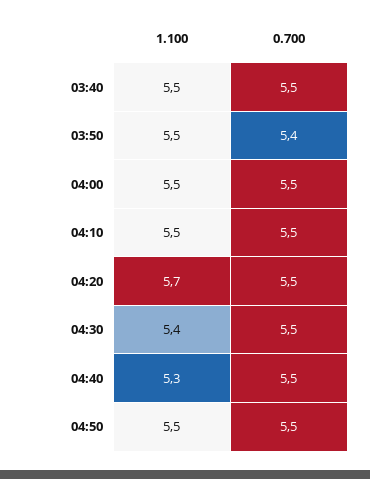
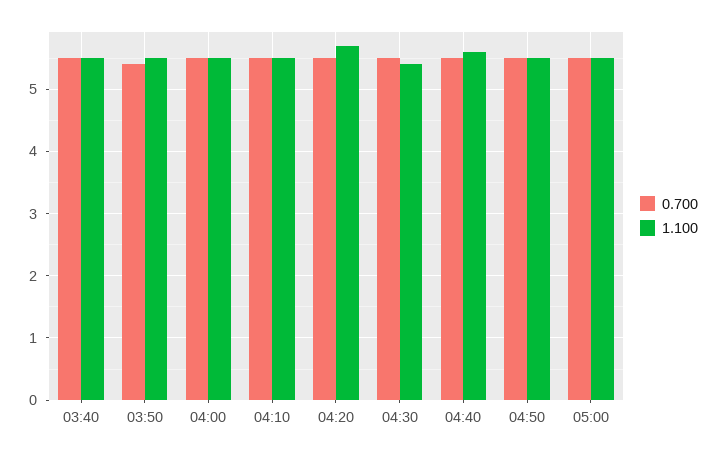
1.100, 04:40: 5.3 -> 5.6
0.700, 05:00: none -> 5.5
1.100, 05:00: none -> 5.5

